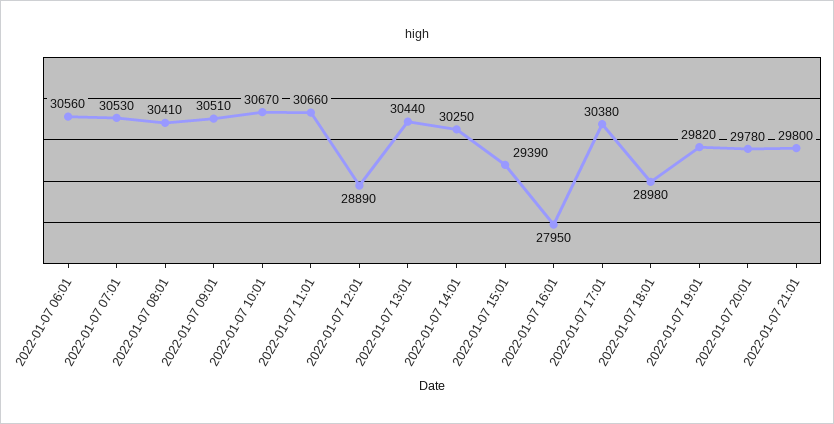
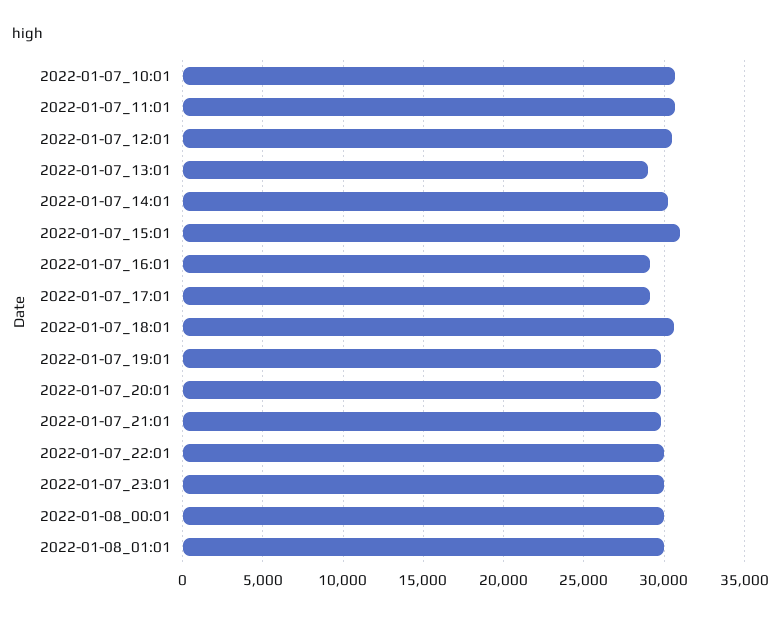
2022-01-07 06:01: 30560 -> none
2022-01-07 07:01: 30530 -> none
2022-01-07 08:01: 30410 -> none
2022-01-07 09:01: 30510 -> none
2022-01-07 12:01: 28890 -> 30500
2022-01-07 13:01: 30440 -> 29000
2022-01-07 15:01: 29390 -> 31000
2022-01-07 16:01: 27950 -> 29000
2022-01-07 17:01: 30380 -> 29000
2022-01-07 18:01: 28980 -> 30500
2022-01-07_22:01: none -> 30000
2022-01-07_23:01: none -> 30000
2022-01-08_00:01: none -> 30000
2022-01-08_01:01: none -> 30000

